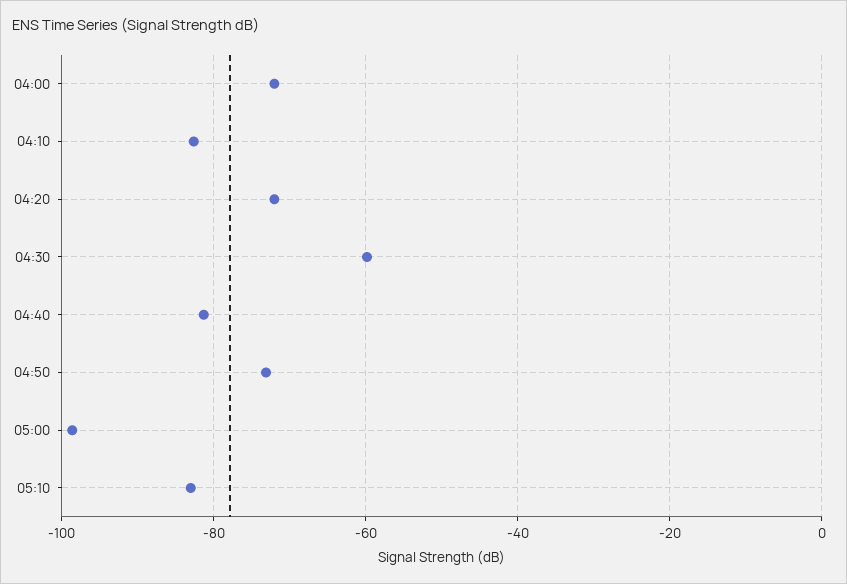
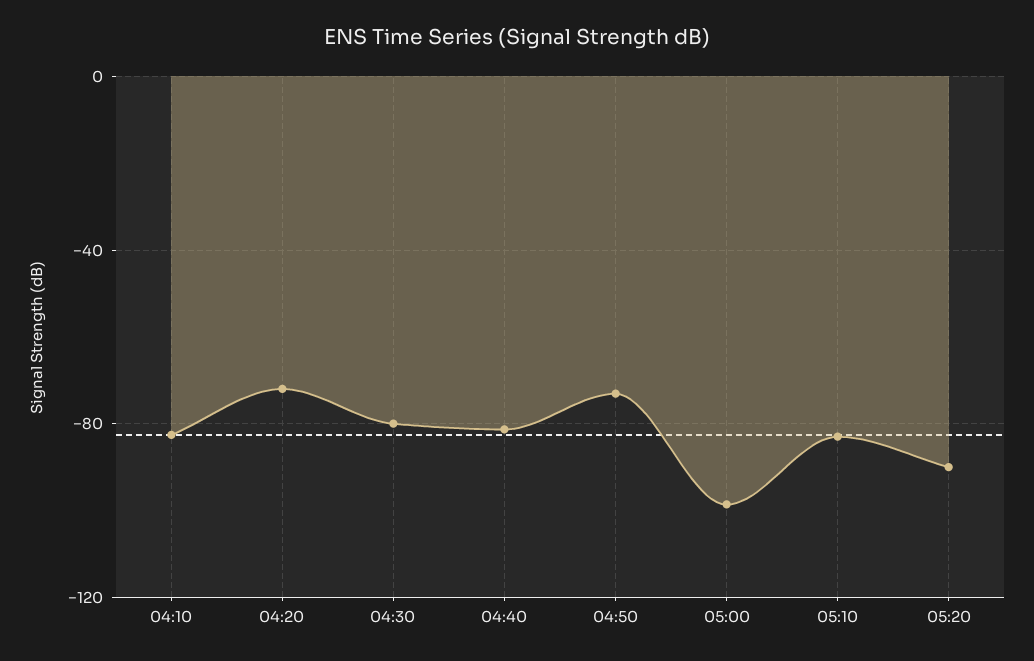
04:00: -72 -> none
04:30: -60 -> -80
05:20: none -> -90

